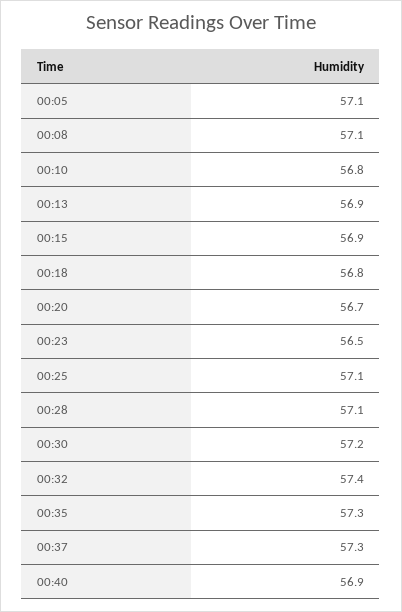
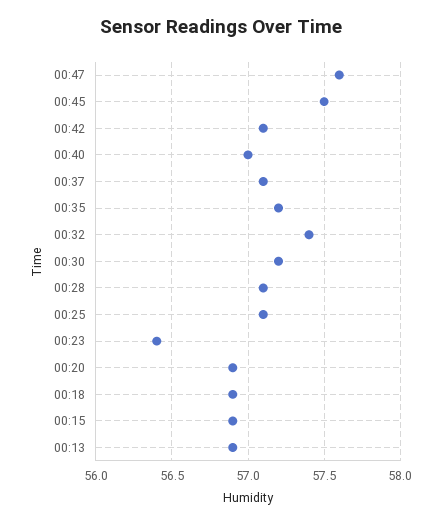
00:05: 57.1 -> none
00:08: 57.1 -> none
00:10: 56.8 -> none
00:18: 56.8 -> 56.9
00:20: 56.7 -> 56.9
00:23: 56.5 -> 56.4
00:35: 57.3 -> 57.2
00:37: 57.3 -> 57.1
00:40: 56.9 -> 57
00:47: none -> 57.6
00:45: none -> 57.5
00:42: none -> 57.1

